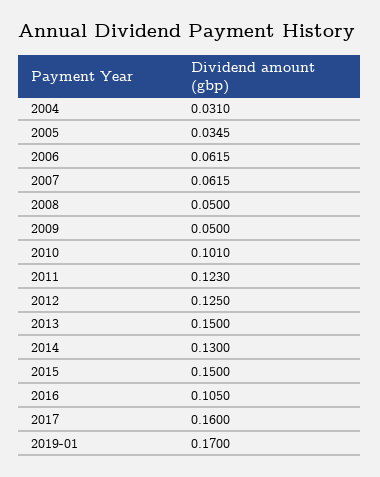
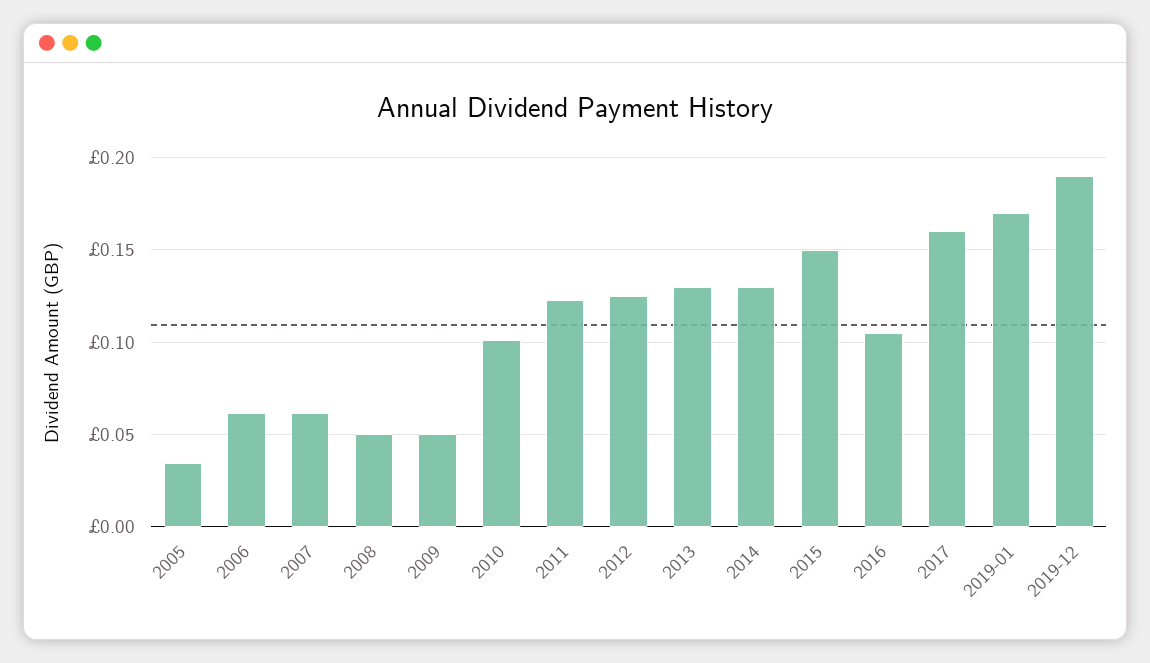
2004: 0.031 -> none
2013: 0.15 -> 0.13
2019-12: none -> 0.19

